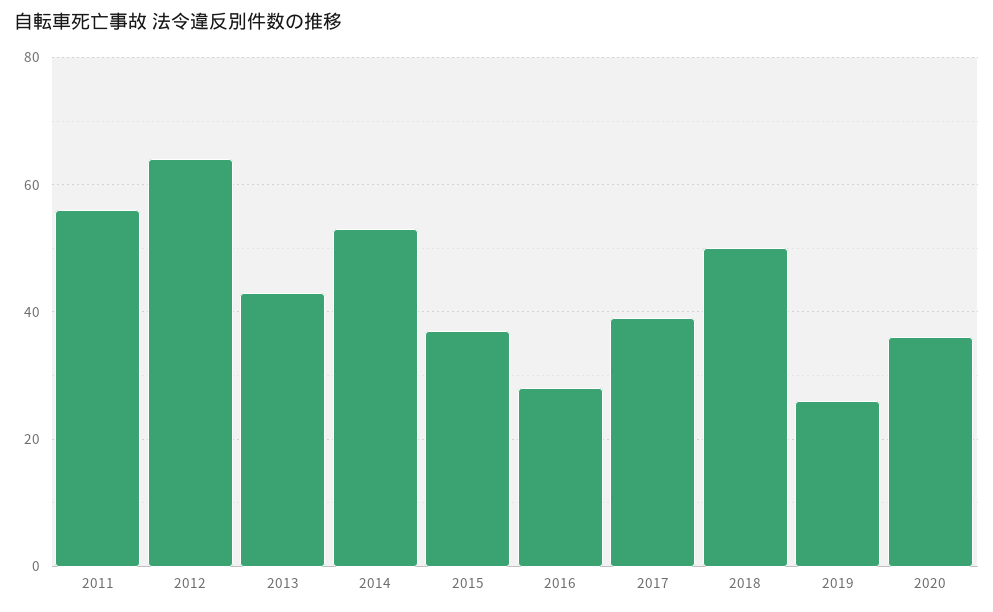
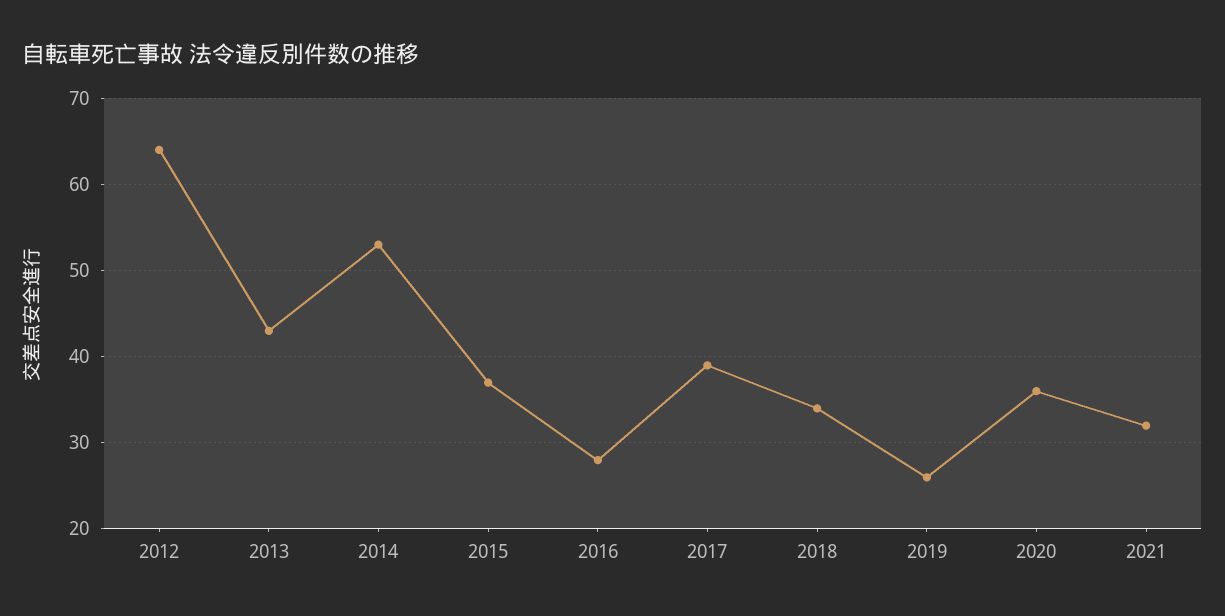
2011: 55 -> none
2018: 50 -> 34
2021: none -> 32

